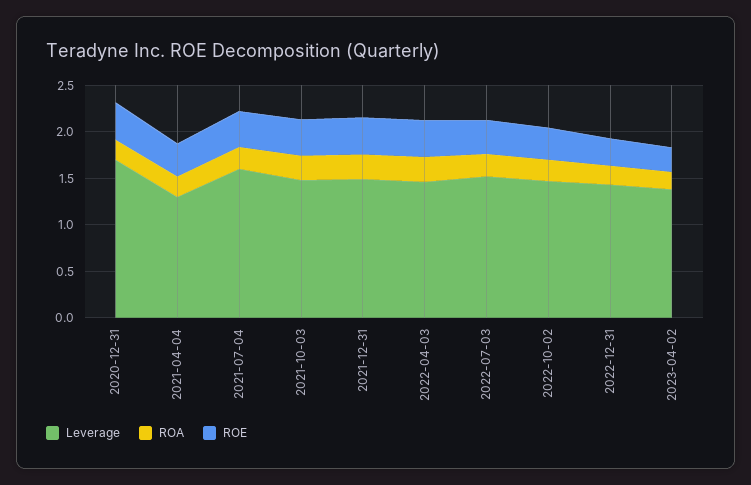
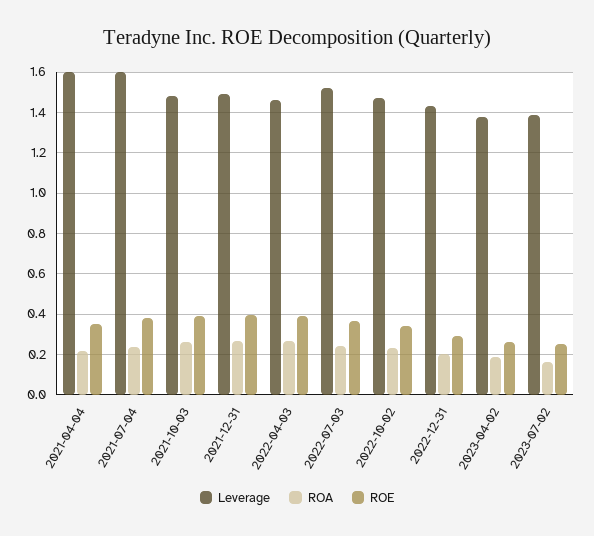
Leverage, 2020-12-31: 1.7 -> none
ROA, 2020-12-31: 0.2 -> none
ROE, 2020-12-31: 0.4 -> none
Leverage, 2021-04-04: 1.3 -> 1.6
Leverage, 2023-07-02: none -> 1.4
ROA, 2023-07-02: none -> 0.15
ROE, 2023-07-02: none -> 0.25

